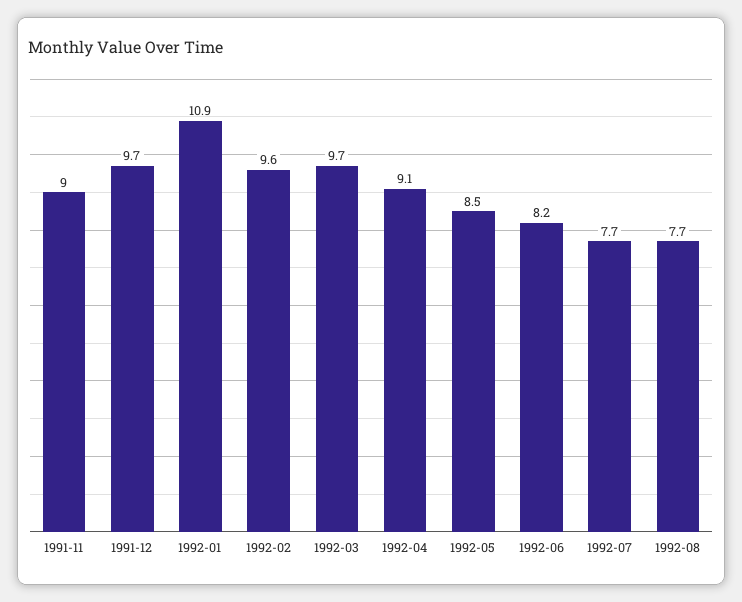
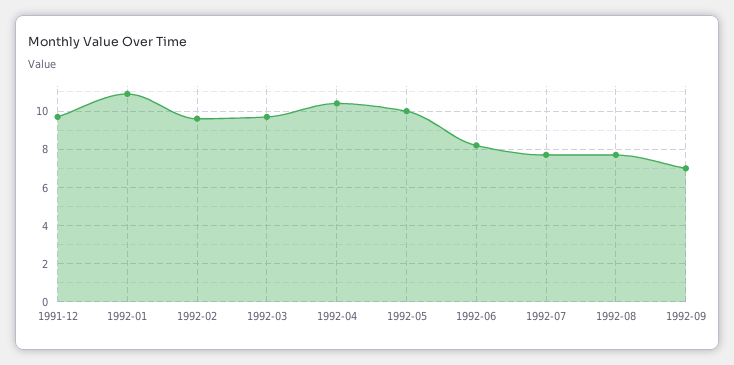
1991-11: 9 -> none
1992-04: 9.1 -> 10.5
1992-05: 8.5 -> 10
1992-09: none -> 7

